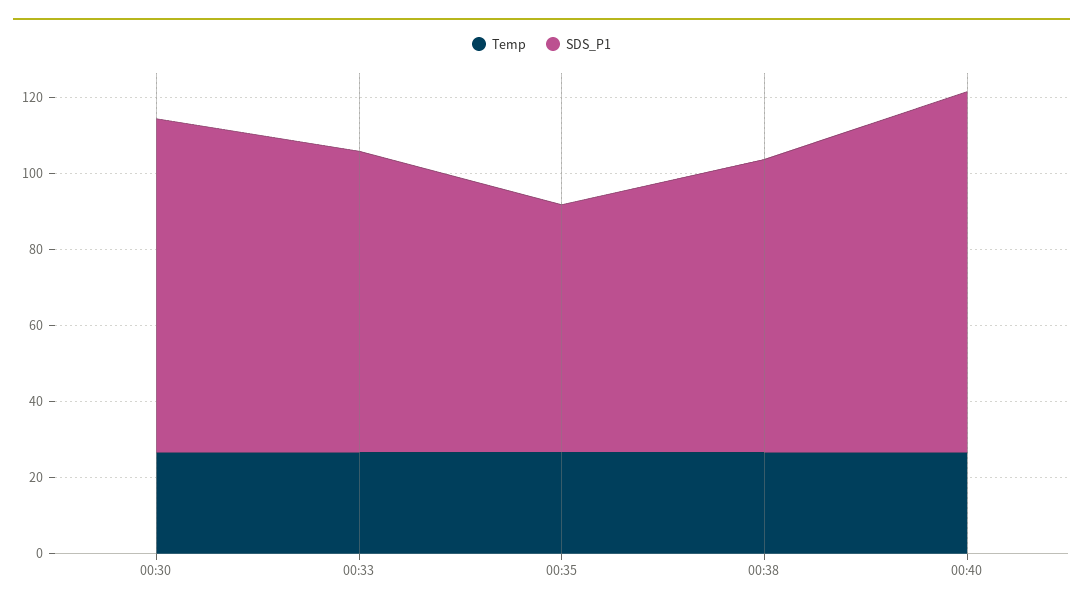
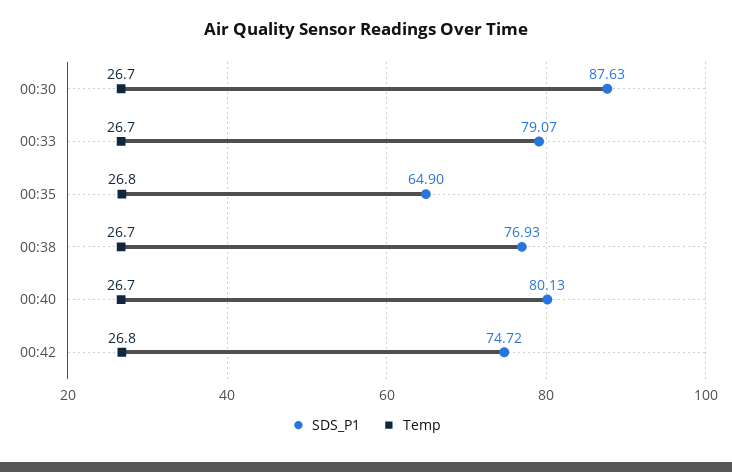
SDS_P1, 00:40: 95 -> 80.13
SDS_P1, 00:42: none -> 74.72
Temp, 00:42: none -> 26.8

